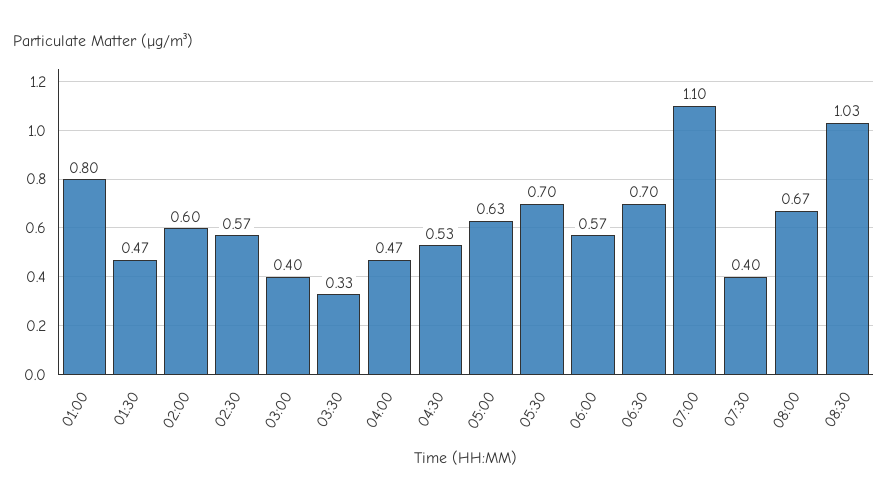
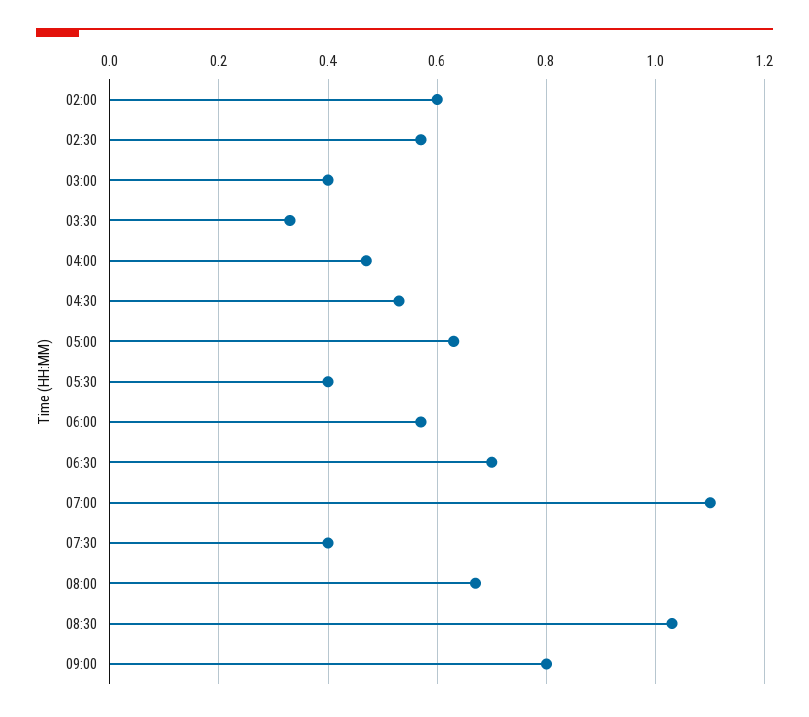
01:00: 0.8 -> none
01:30: 0.47 -> none
05:30: 0.7 -> 0.4
09:00: none -> 0.8

